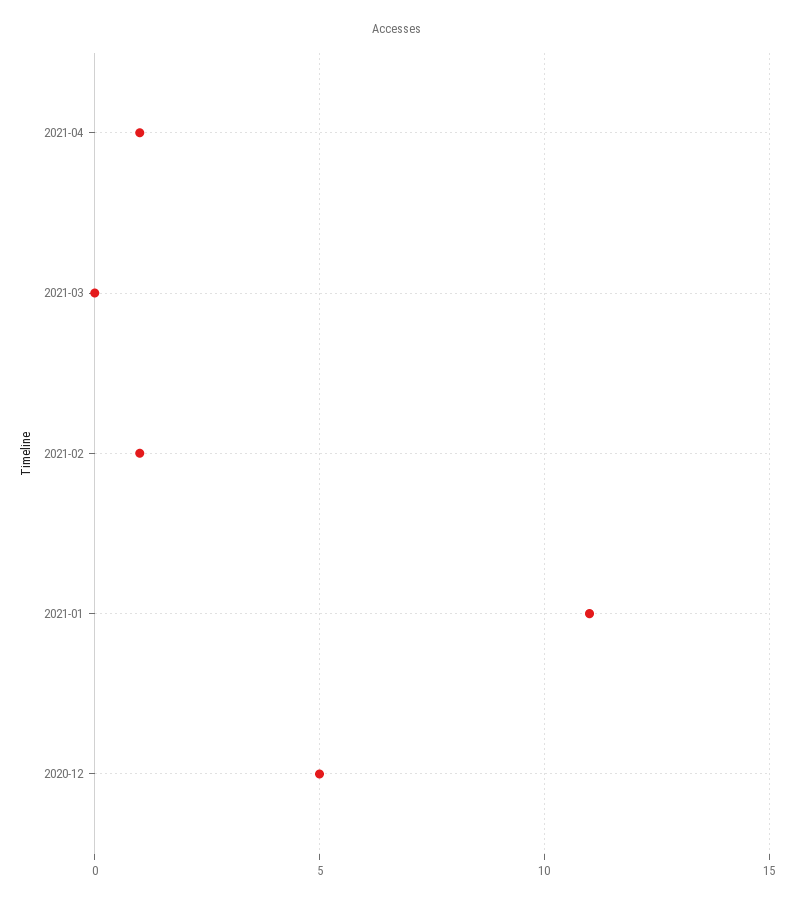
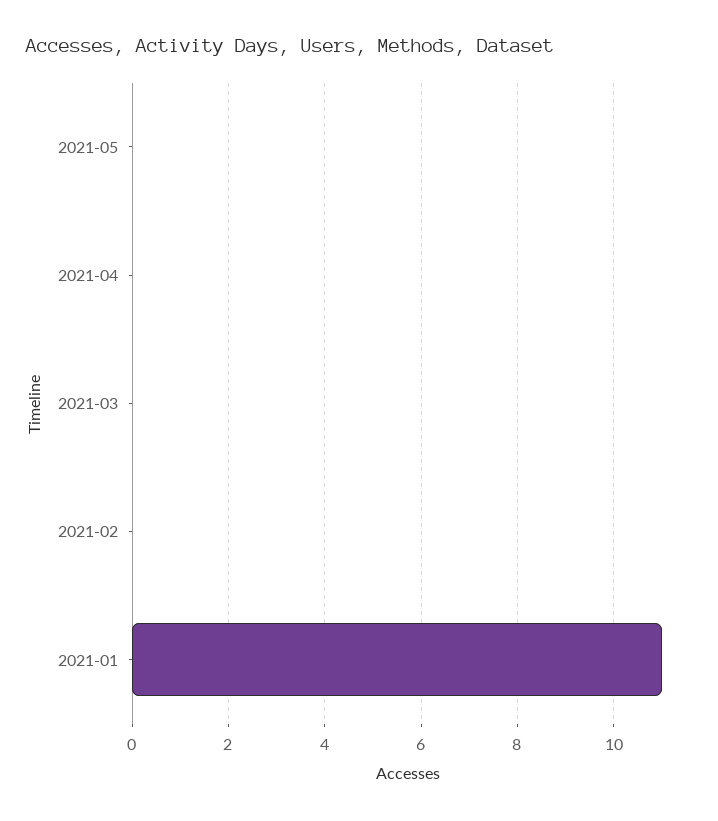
2021-04: 1 -> 0
2021-02: 1 -> 0
2020-12: 5 -> none
2021-05: none -> 0

